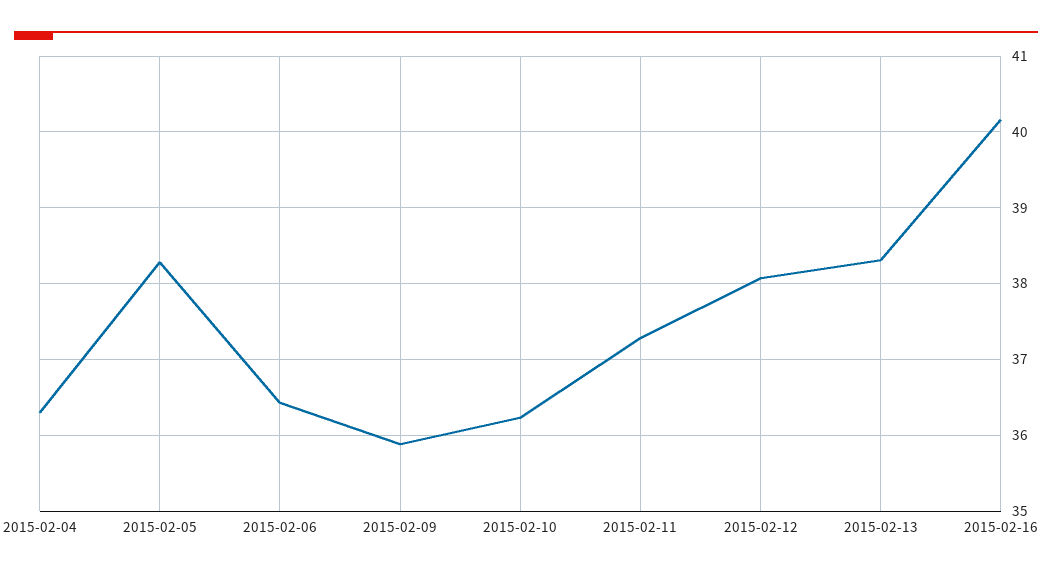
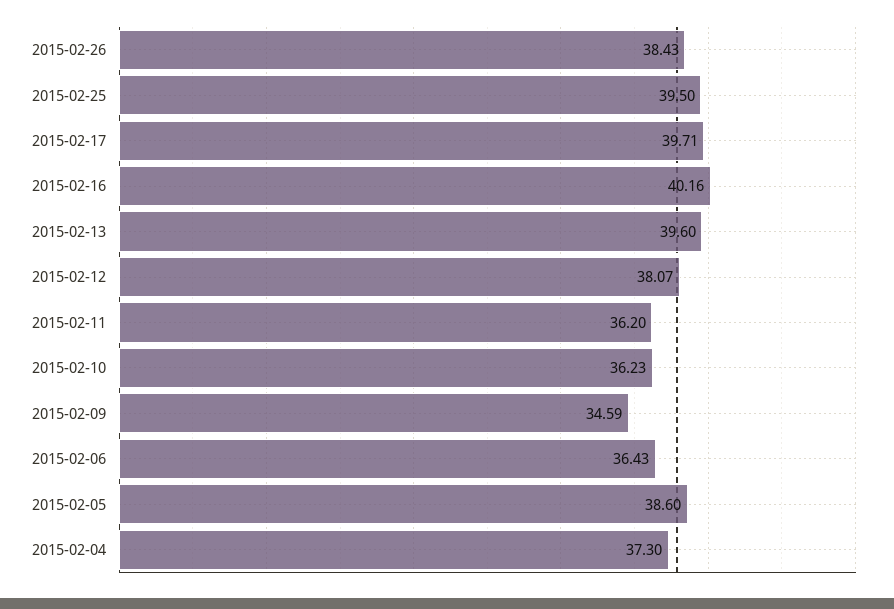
2015-02-04: 36.3 -> 37.3
2015-02-05: 38.3 -> 38.6
2015-02-09: 35.9 -> 34.59
2015-02-11: 37.3 -> 36.2
2015-02-13: 38.3 -> 39.6
2015-02-26: none -> 38.43
2015-02-25: none -> 39.5
2015-02-17: none -> 39.71

